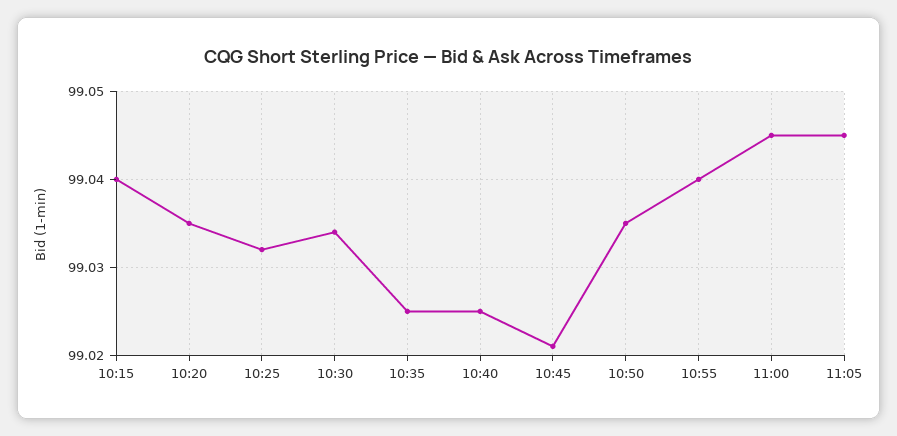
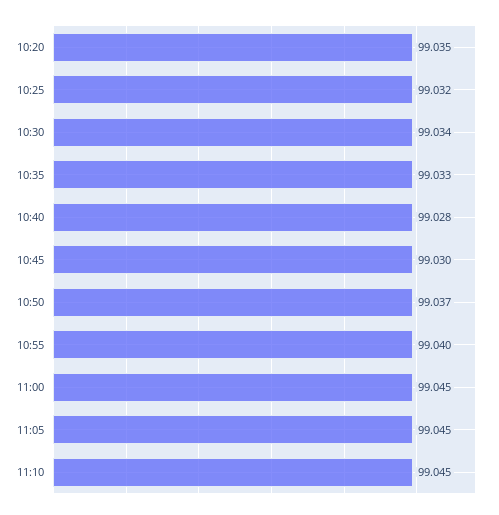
10:15: 99.04 -> none
10:35: 99.025 -> 99.033
10:40: 99.025 -> 99.028
10:45: 99.021 -> 99.03
10:50: 99.035 -> 99.037
11:10: none -> 99.045

